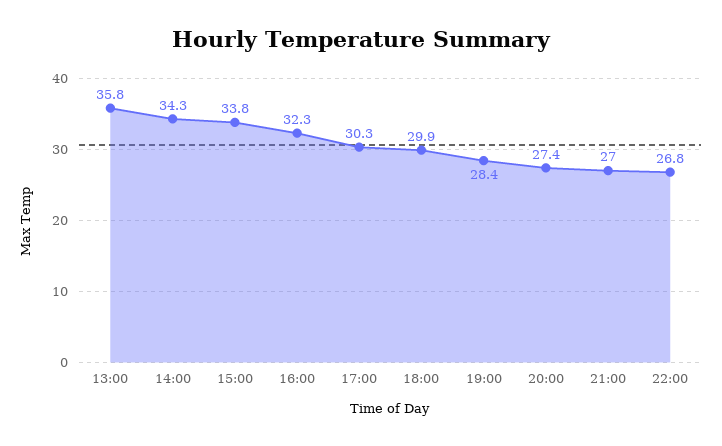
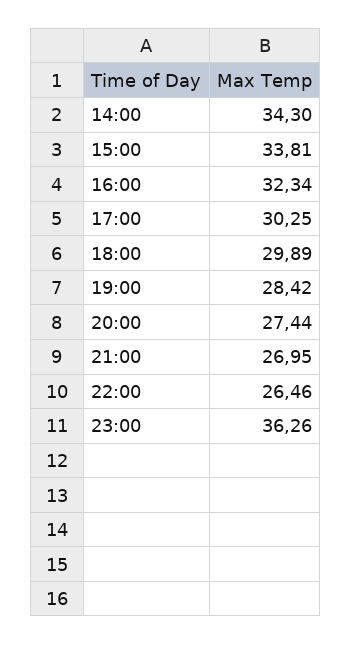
13:00: 35.8 -> none
22:00: 26.8 -> 26.46
23:00: none -> 36.26

